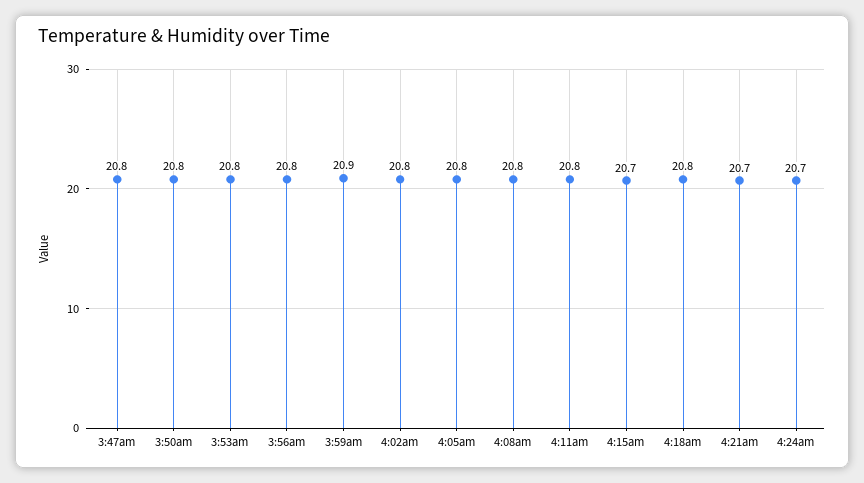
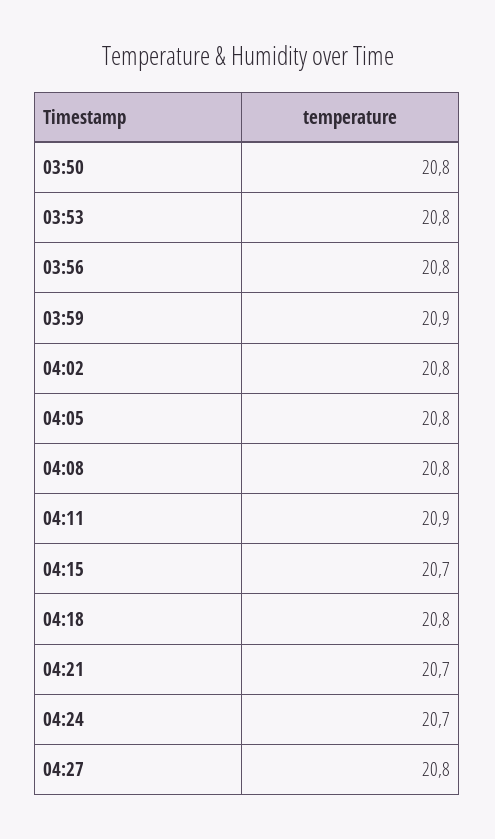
3:47am: 20.8 -> none
4:11am: 20.8 -> 20.9
04:27: none -> 20.8

